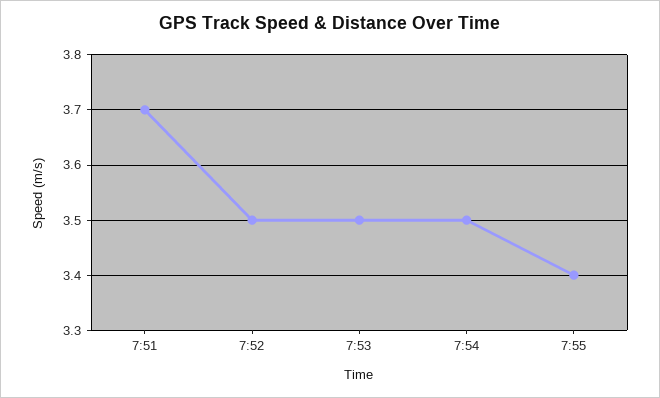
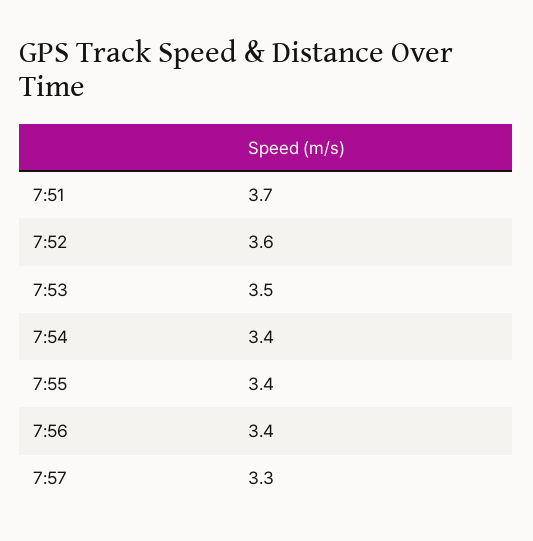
7:52: 3.5 -> 3.6
7:54: 3.5 -> 3.4
7:56: none -> 3.4
7:57: none -> 3.3

